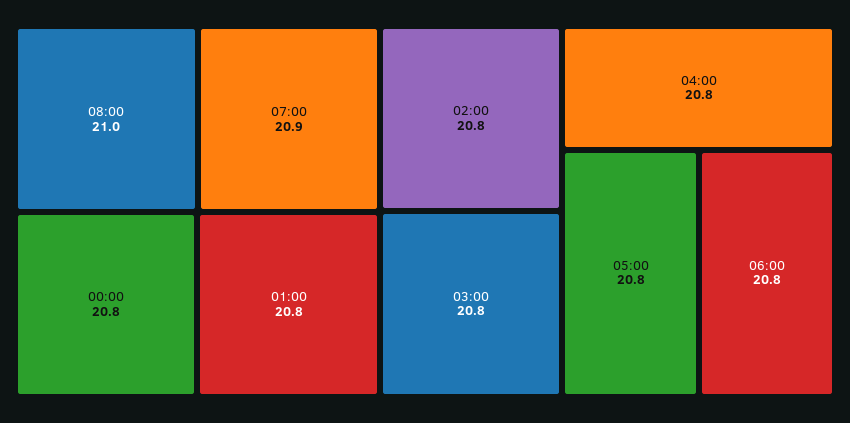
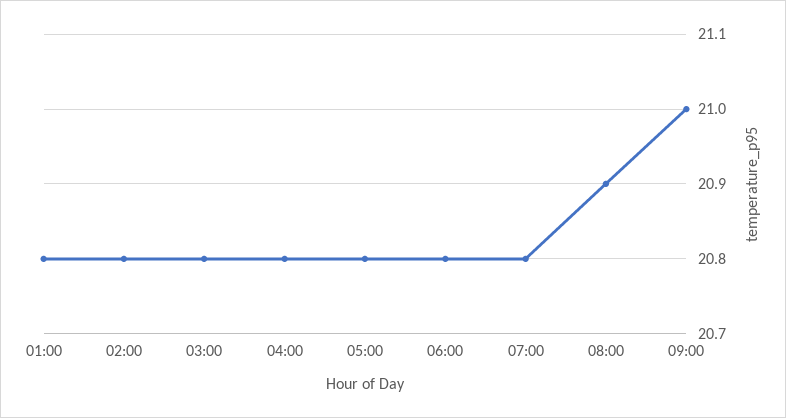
08:00: 21 -> 20.9
07:00: 20.9 -> 20.8
00:00: 20.8 -> none
09:00: none -> 21

